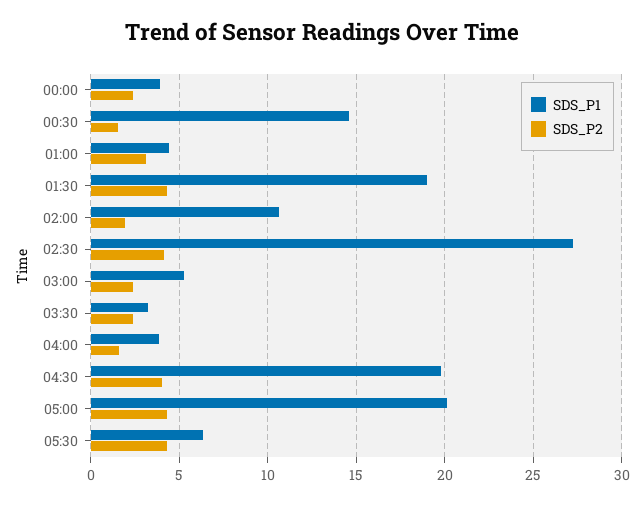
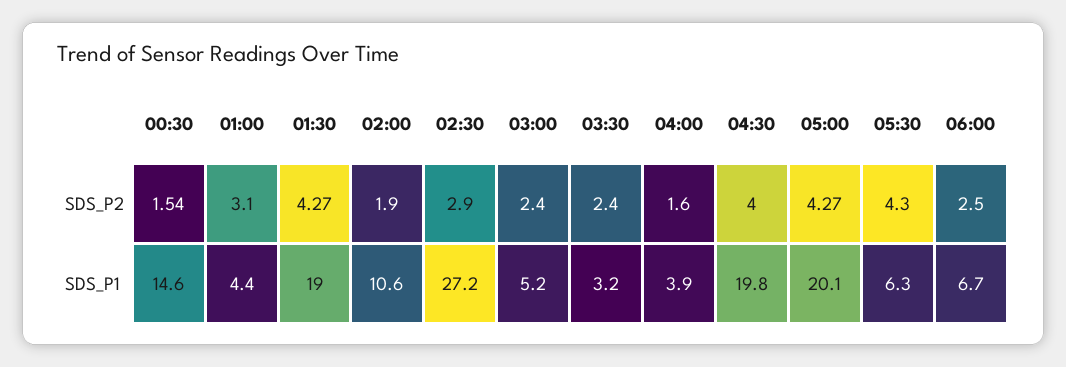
SDS_P1, 00:00: 4 -> none
SDS_P2, 00:00: 2.5 -> none
SDS_P2, 02:30: 4 -> 2.9
SDS_P2, 06:00: none -> 2.5
SDS_P1, 06:00: none -> 6.7

